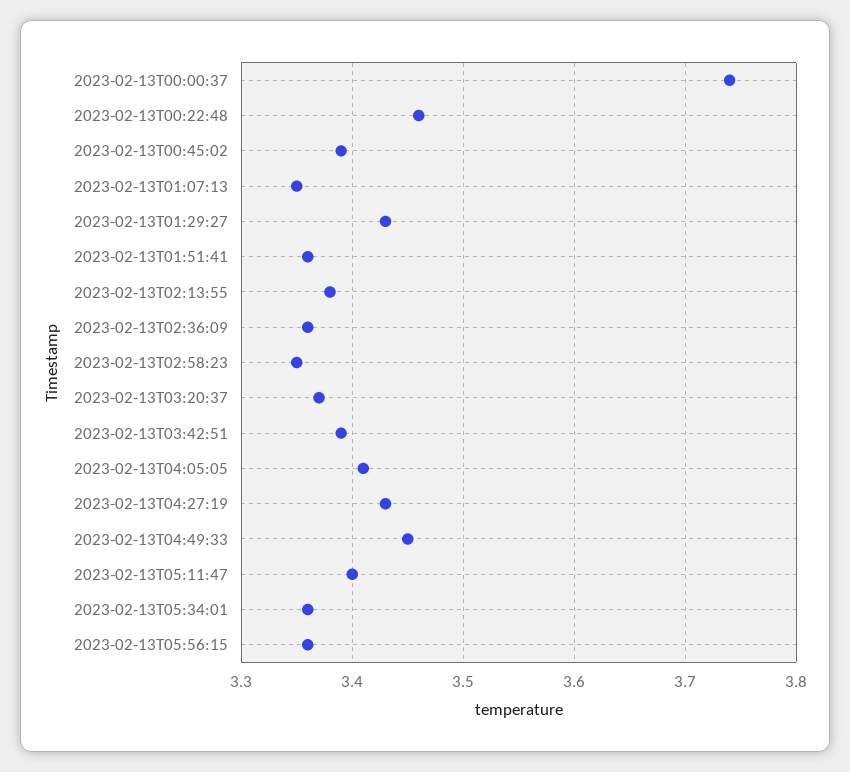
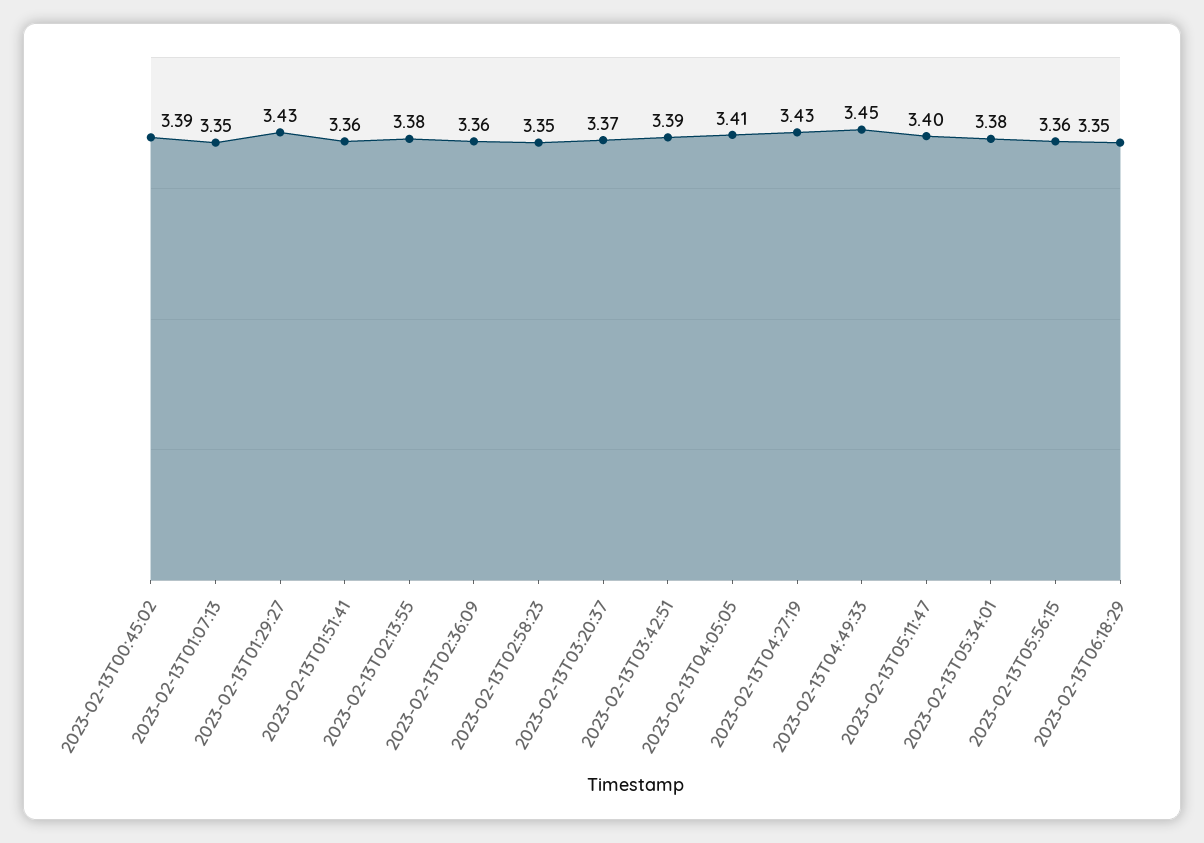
2023-02-13T00:00:37: 3.74 -> none
2023-02-13T00:22:48: 3.46 -> none
2023-02-13T05:34:01: 3.36 -> 3.38
2023-02-13T06:18:29: none -> 3.35

